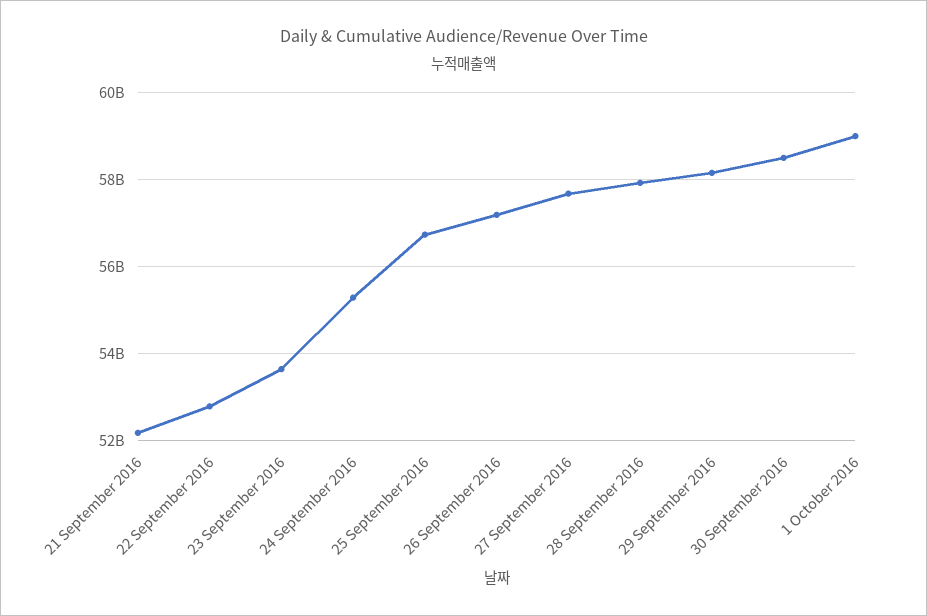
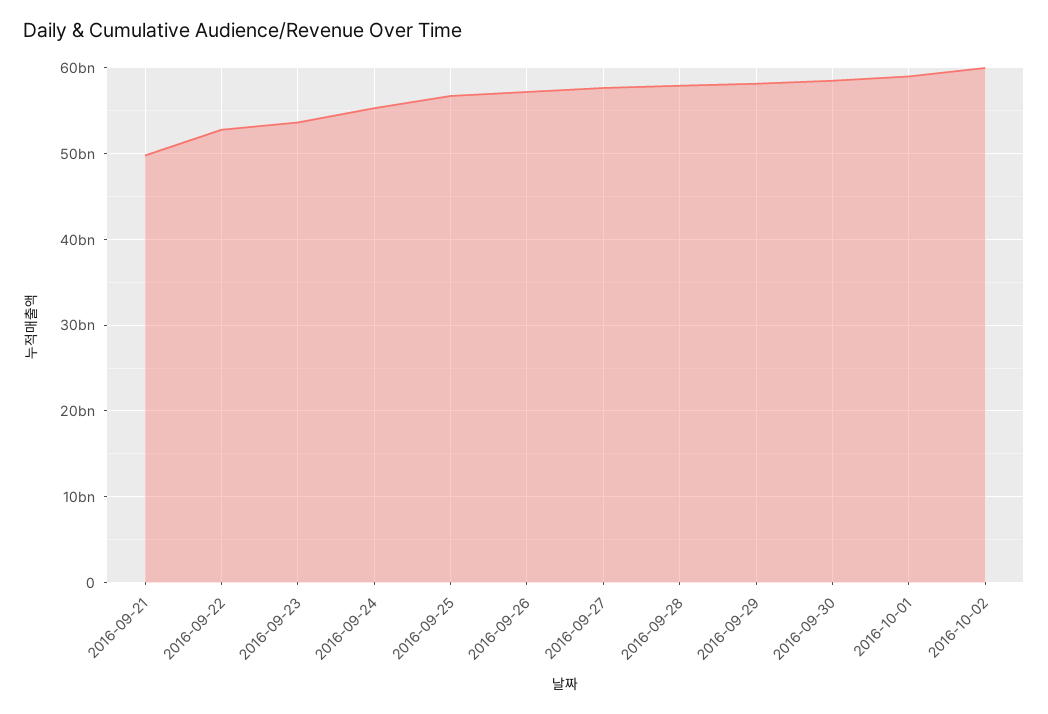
21 September 2016: 52200000000 -> 50000000000
2016-10-02: none -> 60000000000

